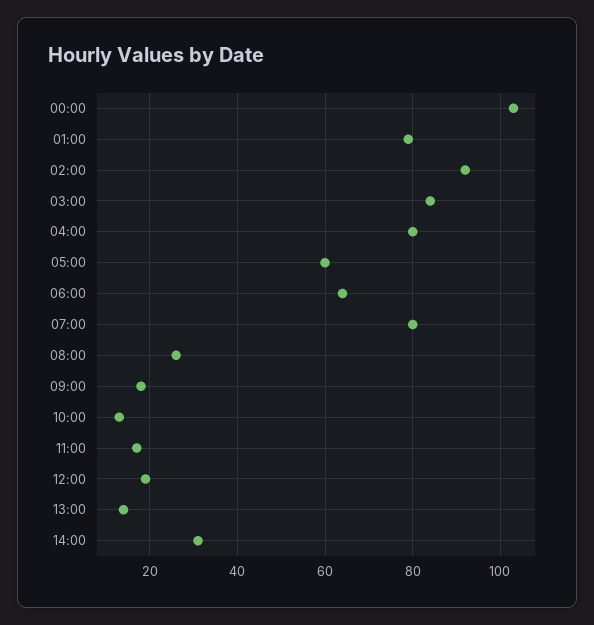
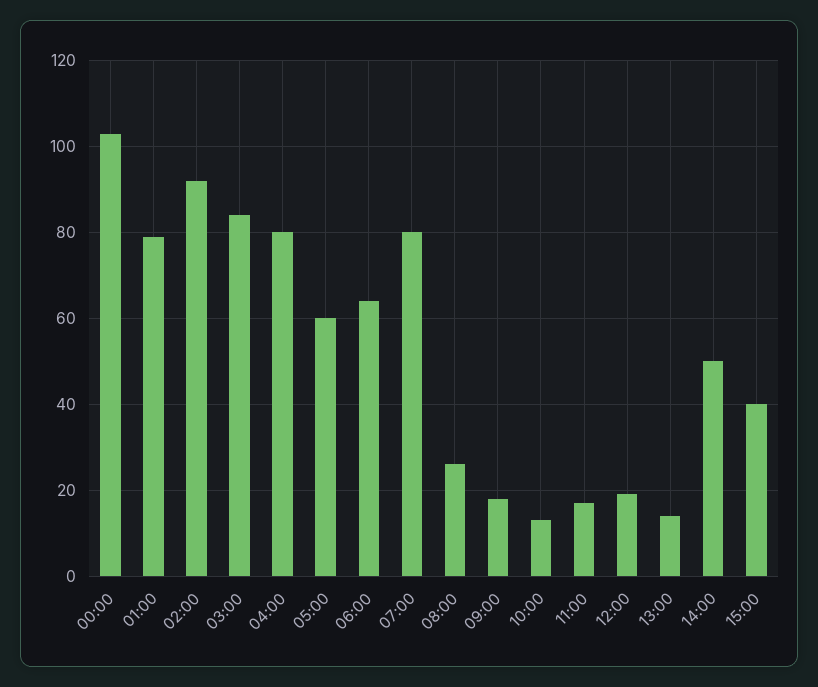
14:00: 30 -> 50
15:00: none -> 40

